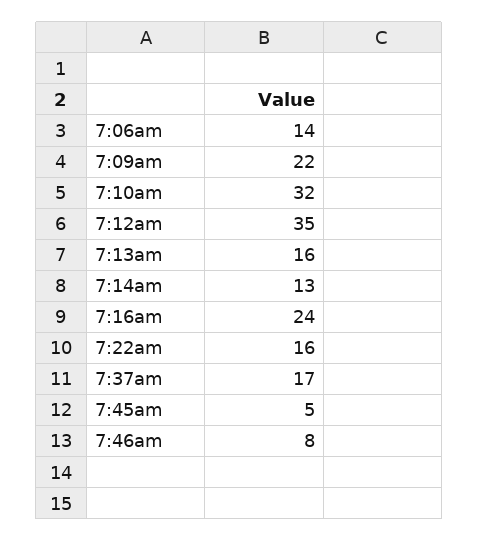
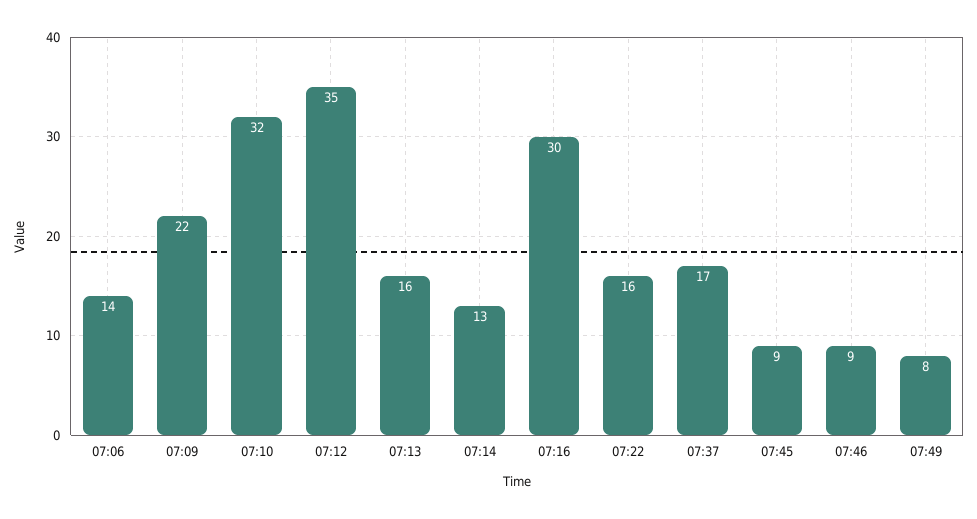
7:16am: 24 -> 30
7:45am: 5 -> 9
7:46am: 8 -> 9
07:49: none -> 8

